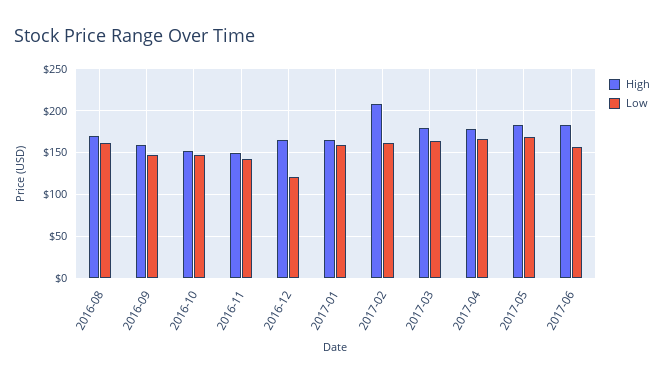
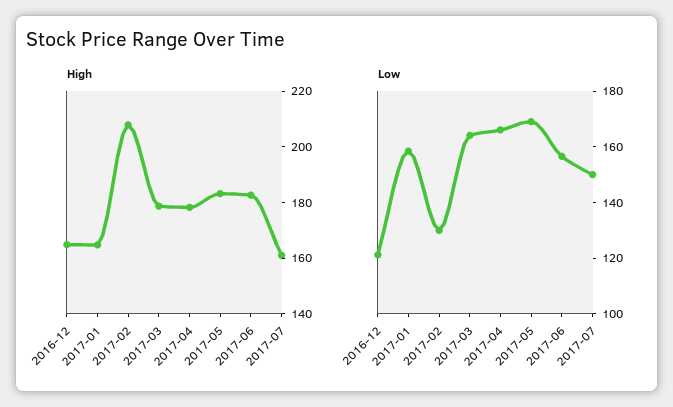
High, 2016-08: 170 -> none
Low, 2016-08: 160 -> none
High, 2016-09: 160 -> none
Low, 2016-09: 150 -> none
High, 2016-10: 150 -> none
Low, 2016-10: 150 -> none
High, 2016-11: 150 -> none
Low, 2016-11: 140 -> none
Low, 2017-02: 160 -> 130
High, 2017-07: none -> 160
Low, 2017-07: none -> 150

